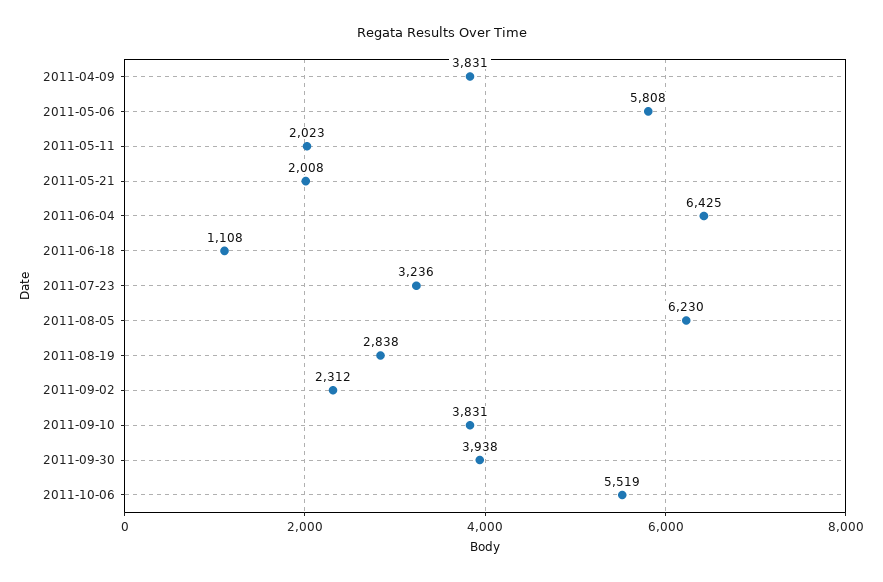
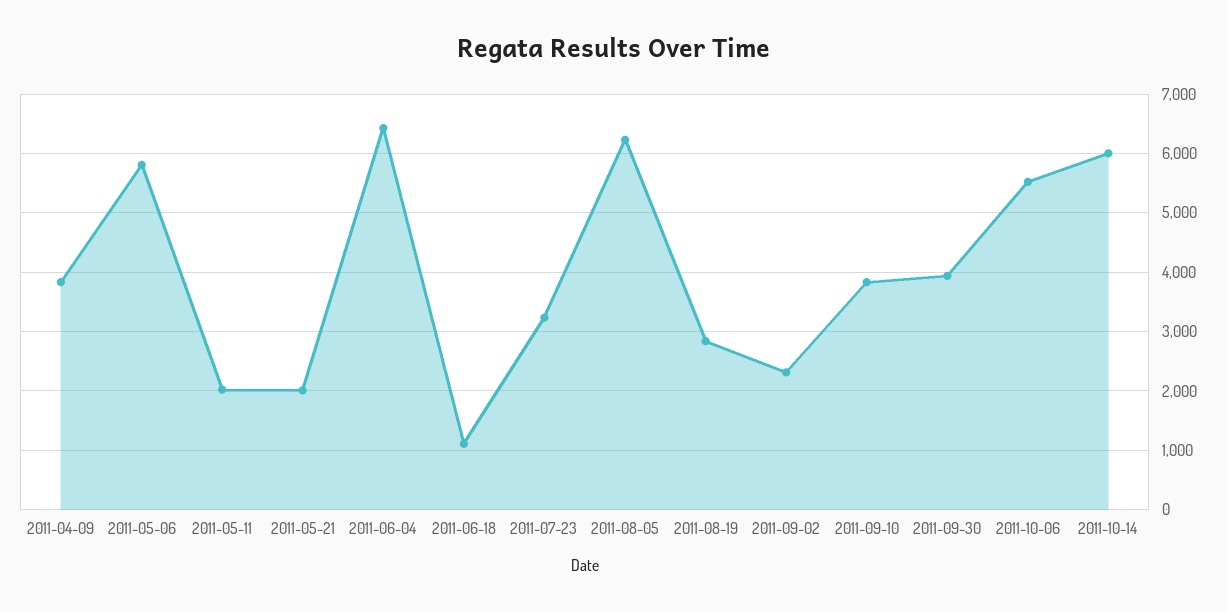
2011-10-14: none -> 6000

